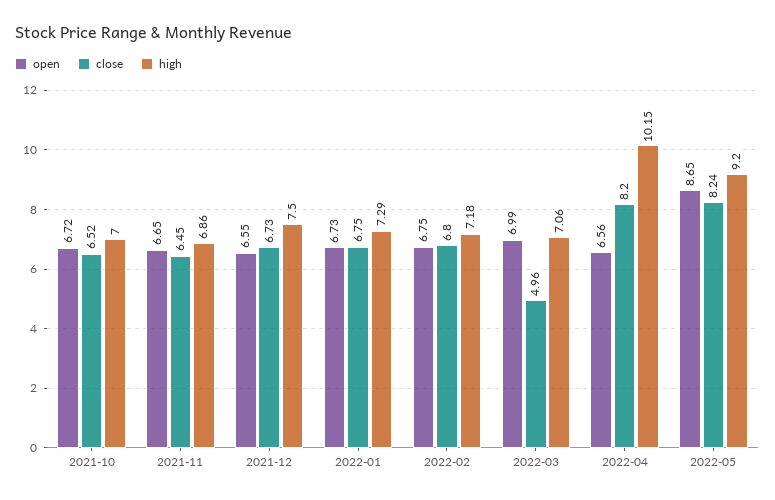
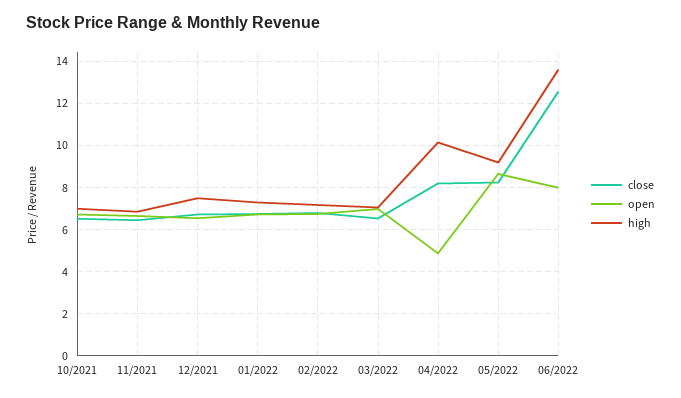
close, 2022-03: 4.96 -> 6.5
open, 2022-04: 6.56 -> 5
close, 06/2022: none -> 12.5
open, 06/2022: none -> 8
high, 06/2022: none -> 13.5

